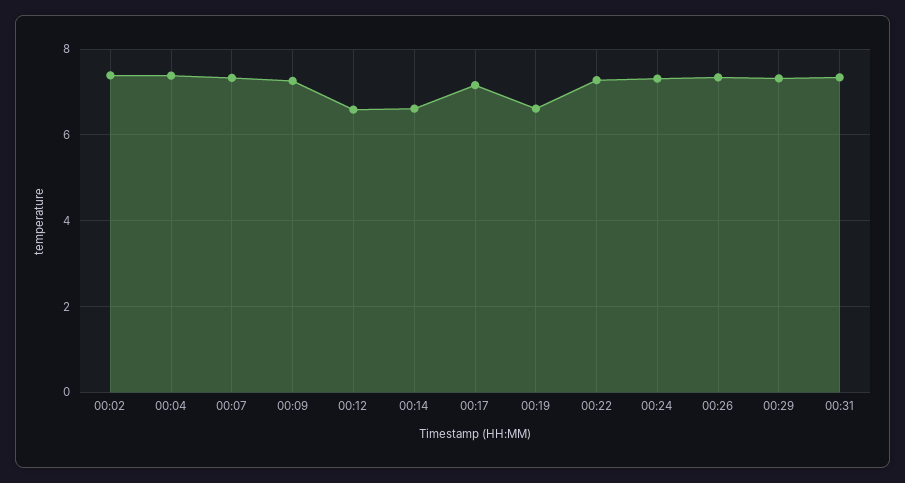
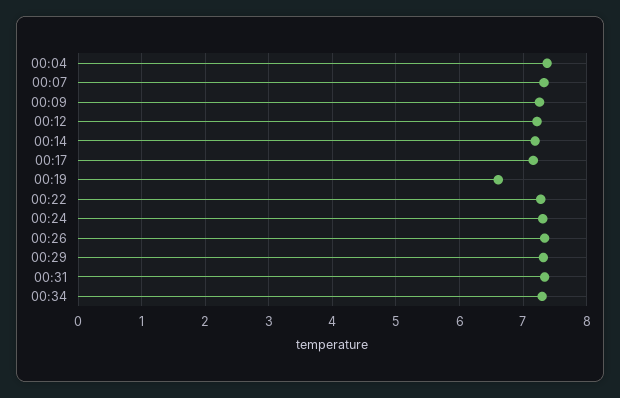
00:02: 7.4 -> none
00:12: 6.6 -> 7.2
00:14: 6.6 -> 7.2
00:34: none -> 7.3

